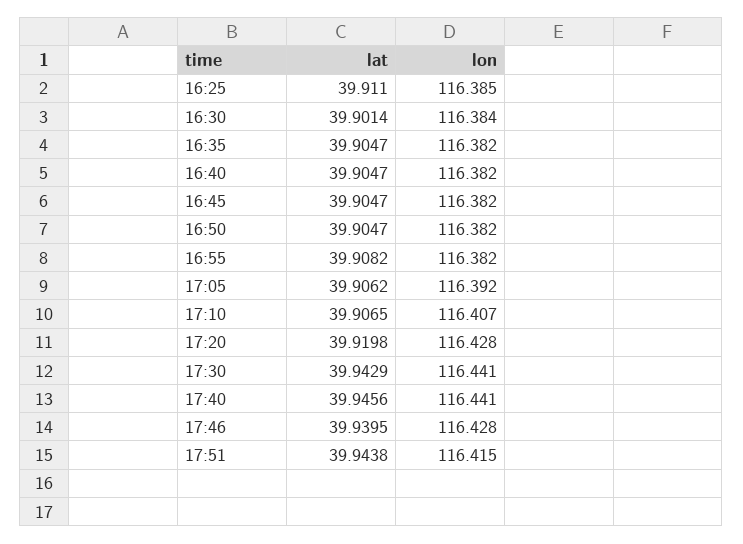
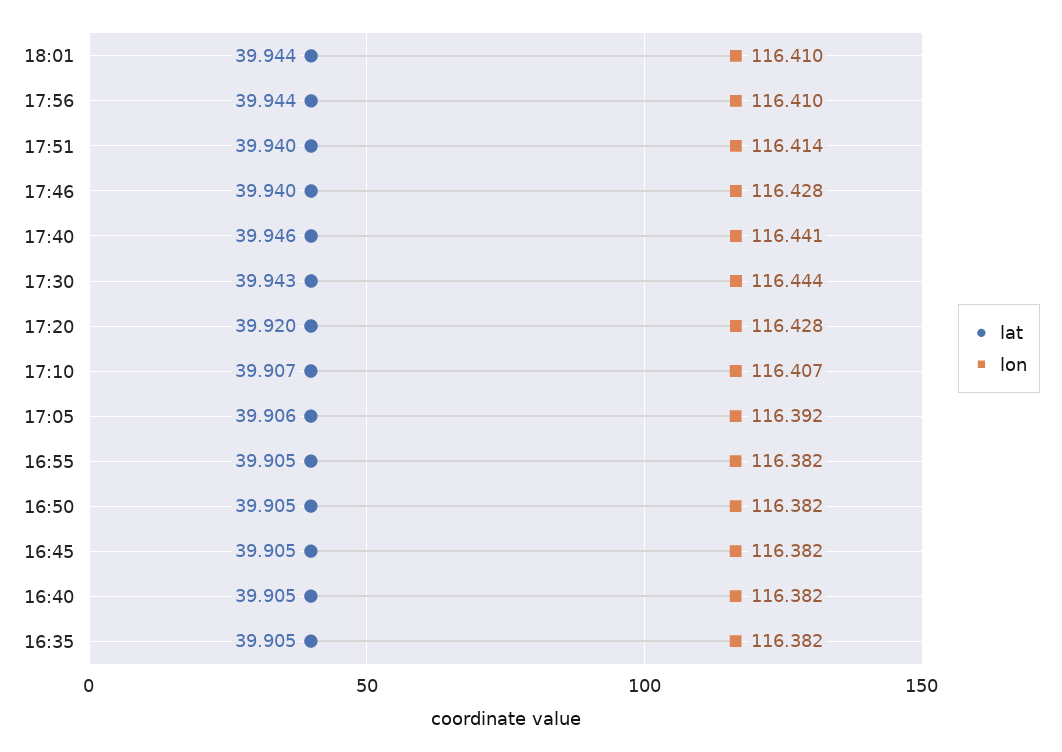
lat, 16:25: 39.911 -> none
lon, 16:25: 116.385 -> none
lat, 16:30: 39.9014 -> none
lon, 16:30: 116.384 -> none
lat, 16:55: 39.9082 -> 39.905
lon, 17:30: 116.441 -> 116.444
lat, 17:51: 39.9438 -> 39.94
lon, 17:51: 116.415 -> 116.414
lat, 18:01: none -> 39.944
lon, 18:01: none -> 116.41
lat, 17:56: none -> 39.944
lon, 17:56: none -> 116.41

